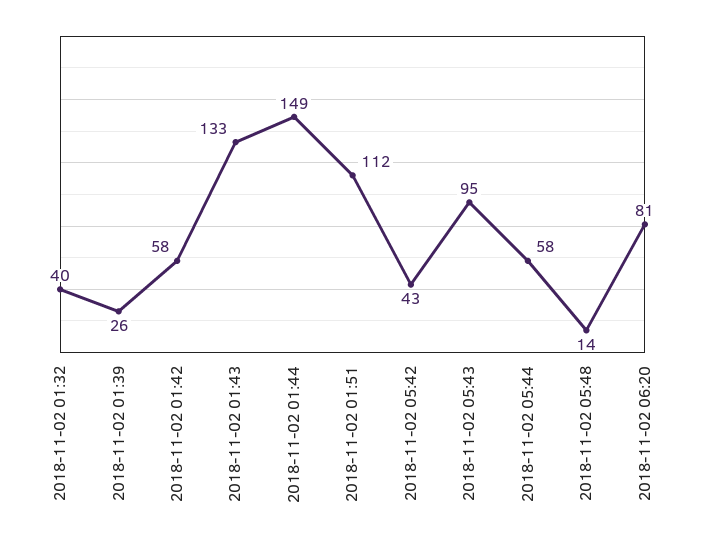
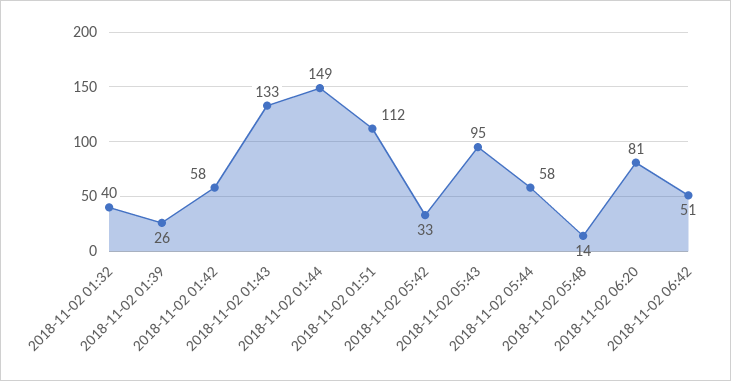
2018-11-02 05:42: 43 -> 33
2018-11-02 06:42: none -> 51

